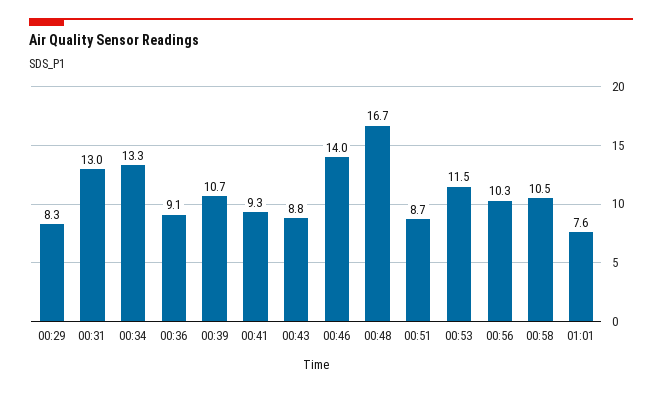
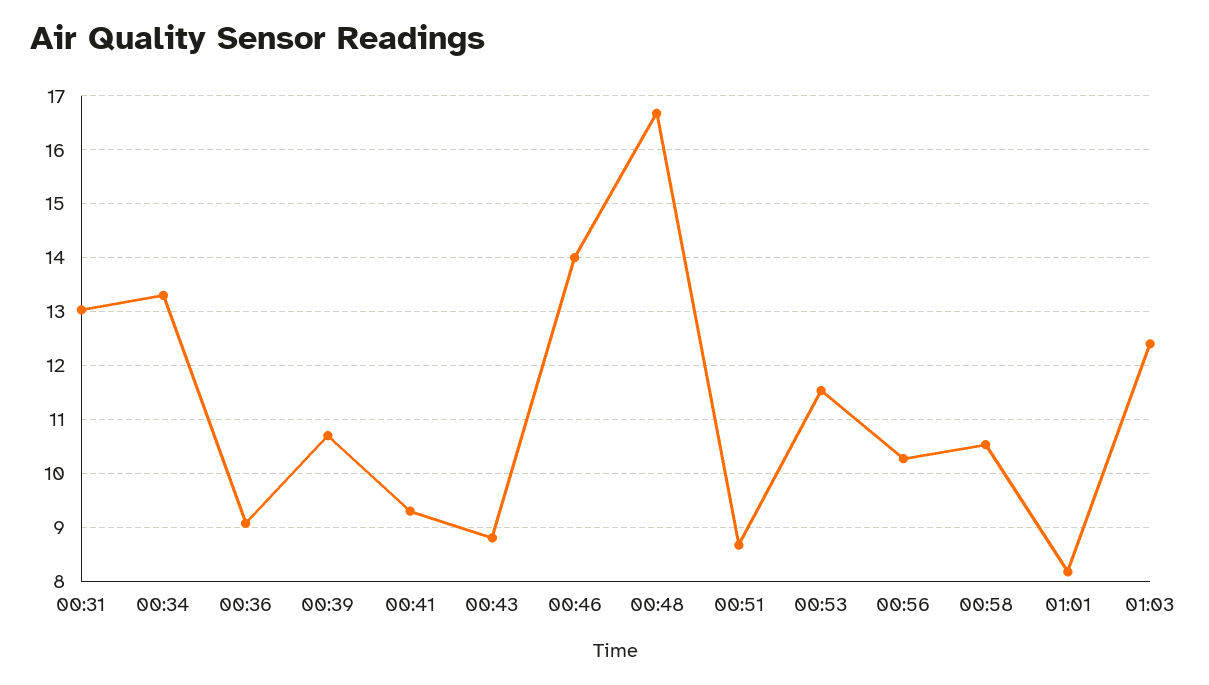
00:29: 8.3 -> none
01:01: 7.6 -> 8.2
01:03: none -> 12.4

